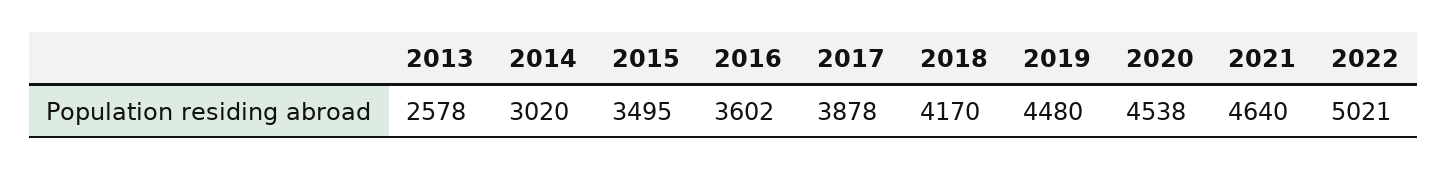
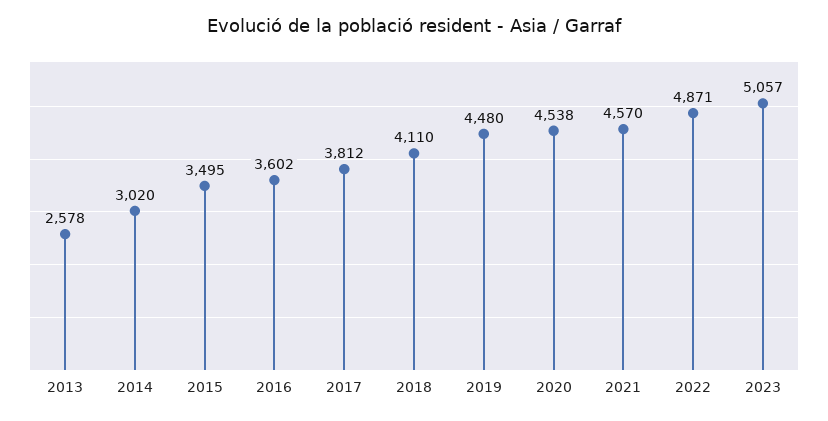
2017: 3878 -> 3812
2018: 4170 -> 4110
2021: 4640 -> 4570
2022: 5021 -> 4871
2023: none -> 5057

